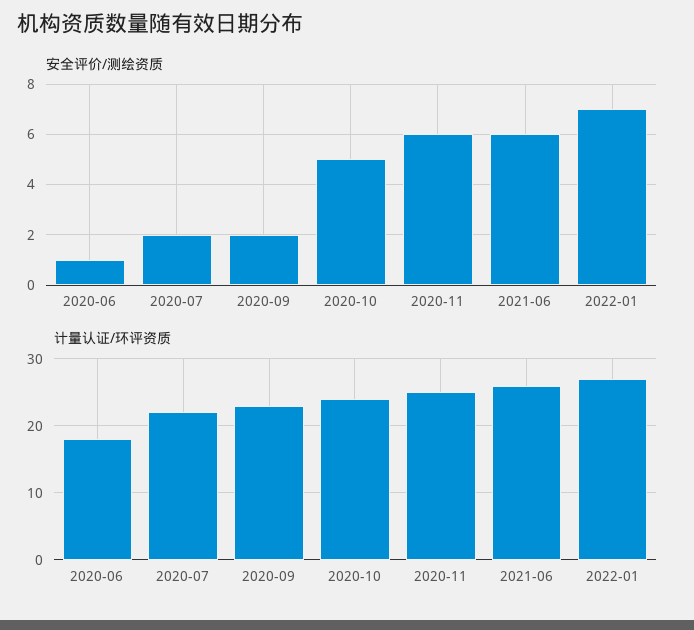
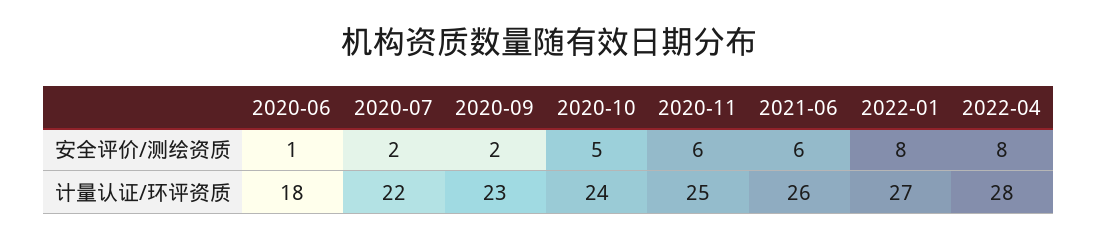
安全评价/测绘资质, 2022-01: 7 -> 8
安全评价/测绘资质, 2022-04: none -> 8
计量认证/环评资质, 2022-04: none -> 28

